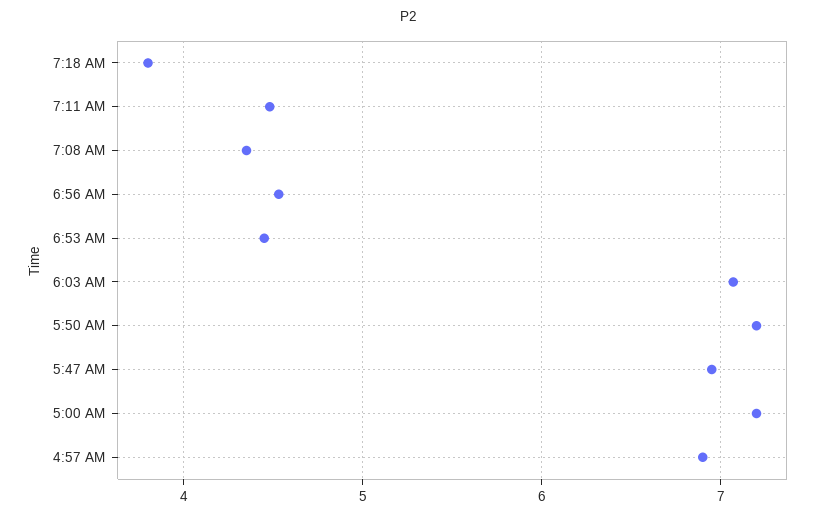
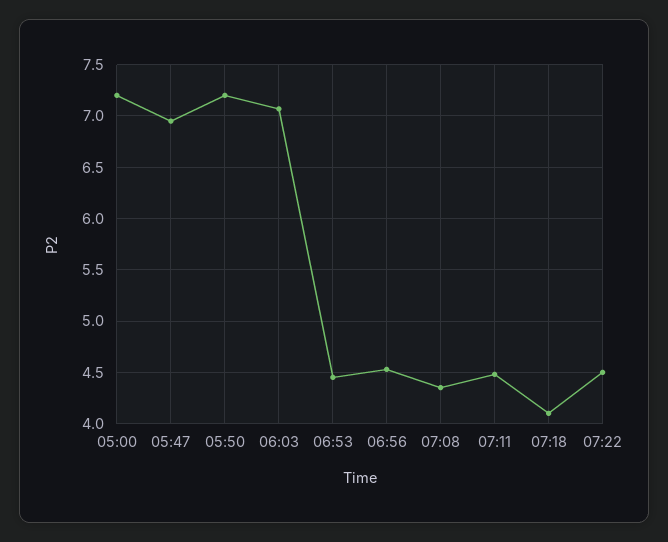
7:18 AM: 3.8 -> 4.1
4:57 AM: 6.9 -> none
07:22: none -> 4.5

